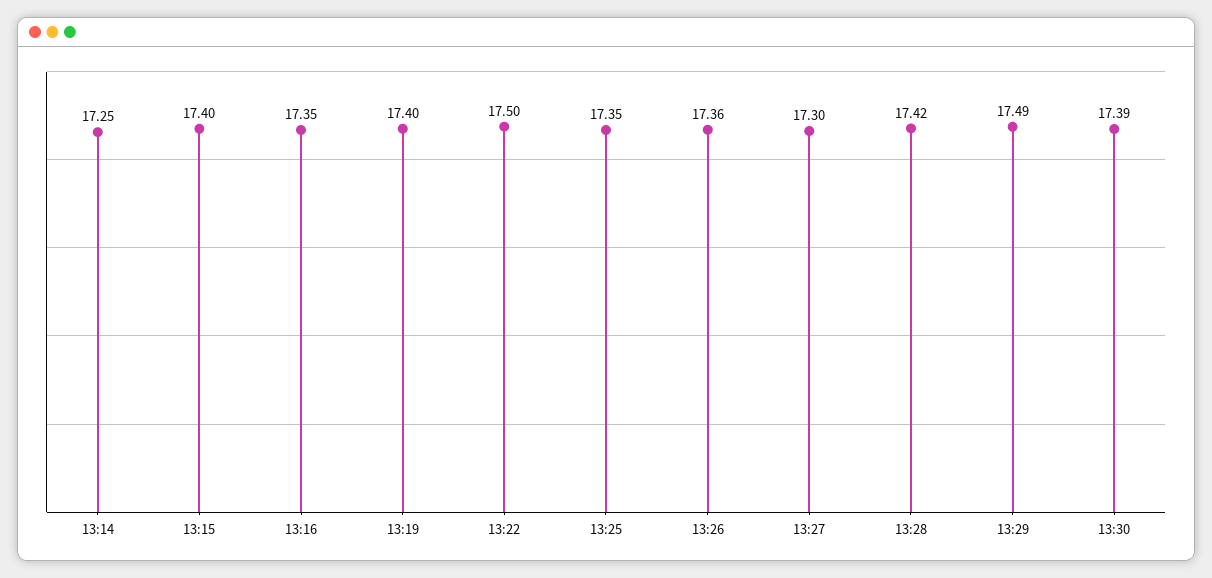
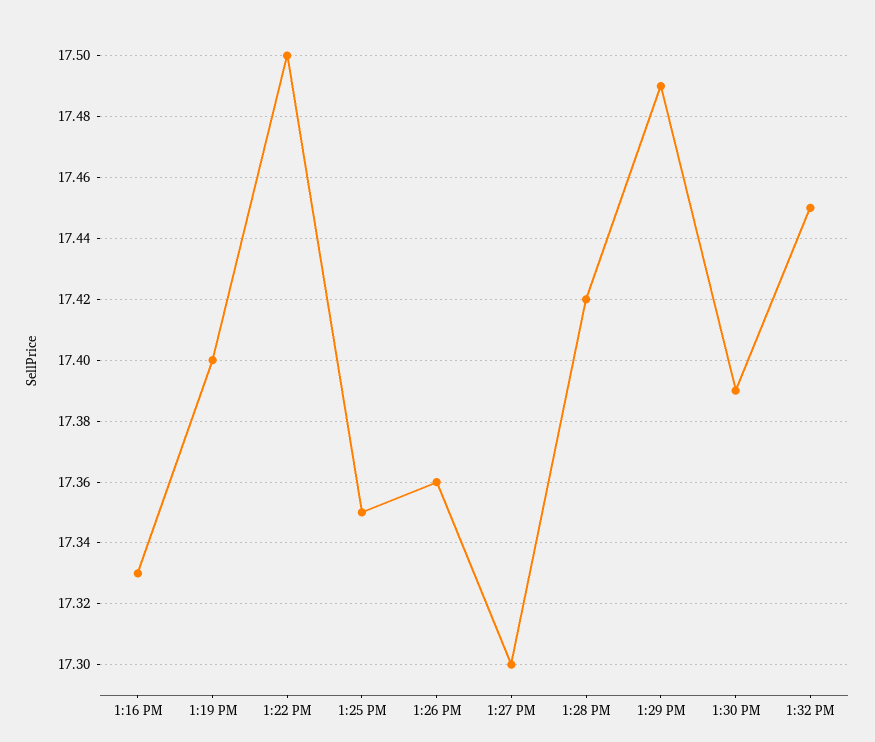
13:14: 17.25 -> none
13:15: 17.4 -> none
13:16: 17.35 -> 17.33
1:32 PM: none -> 17.45

